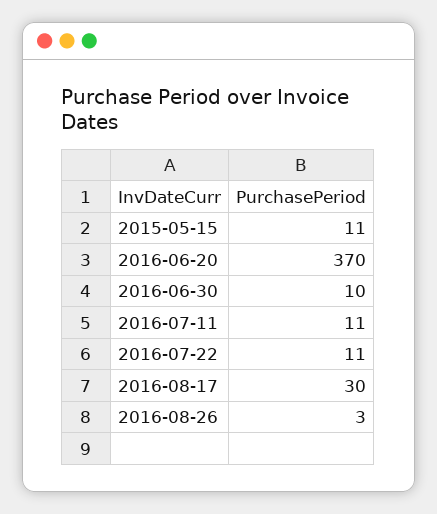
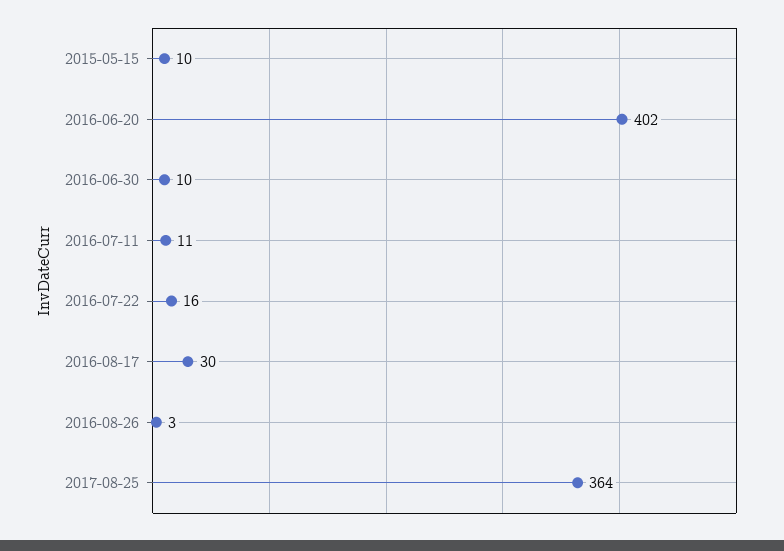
2015-05-15: 11 -> 10
2016-06-20: 370 -> 402
2016-07-22: 11 -> 16
2017-08-25: none -> 364

